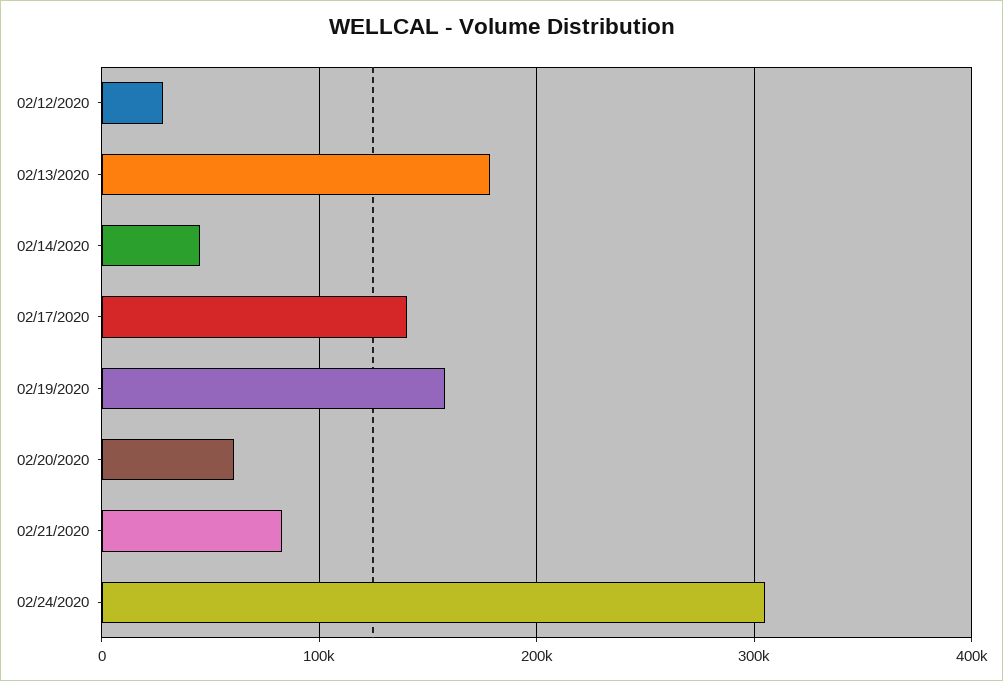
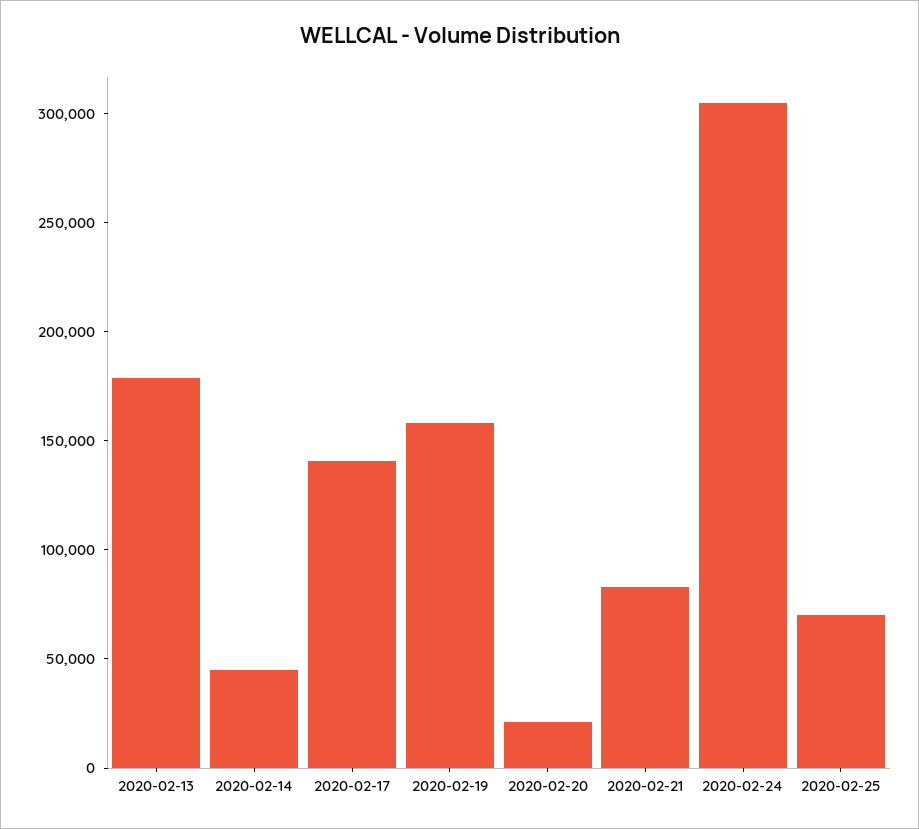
02/12/2020: 30000 -> none
02/20/2020: 60000 -> 20000
2020-02-25: none -> 70000

